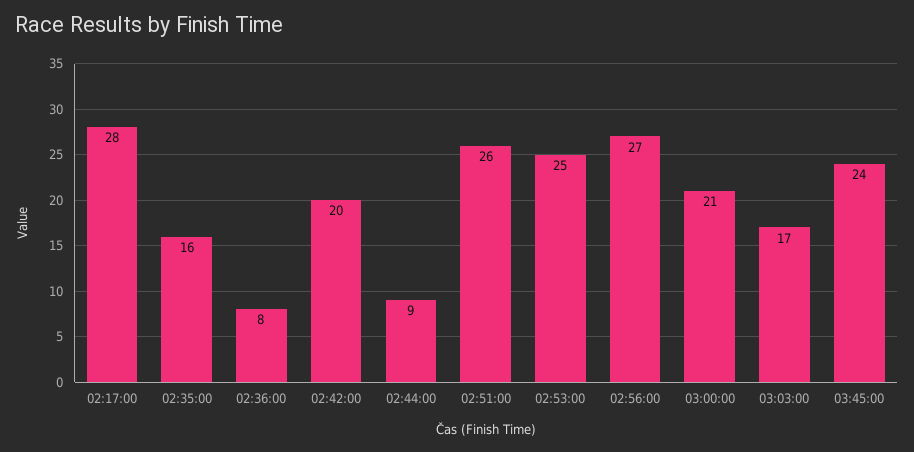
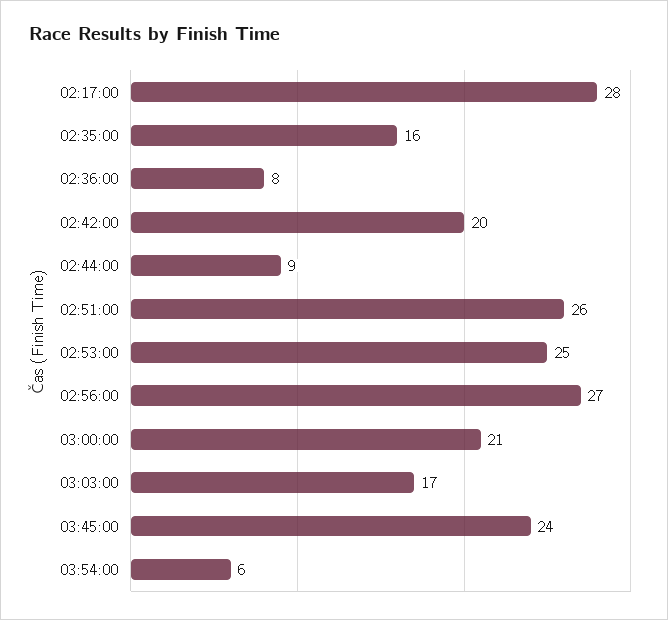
03:54:00: none -> 6

